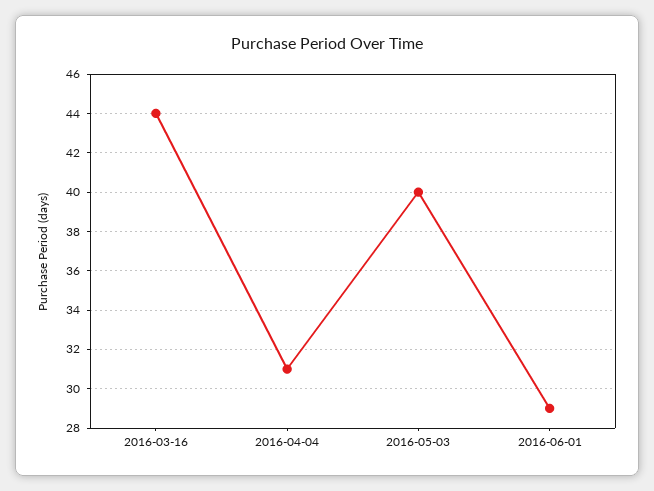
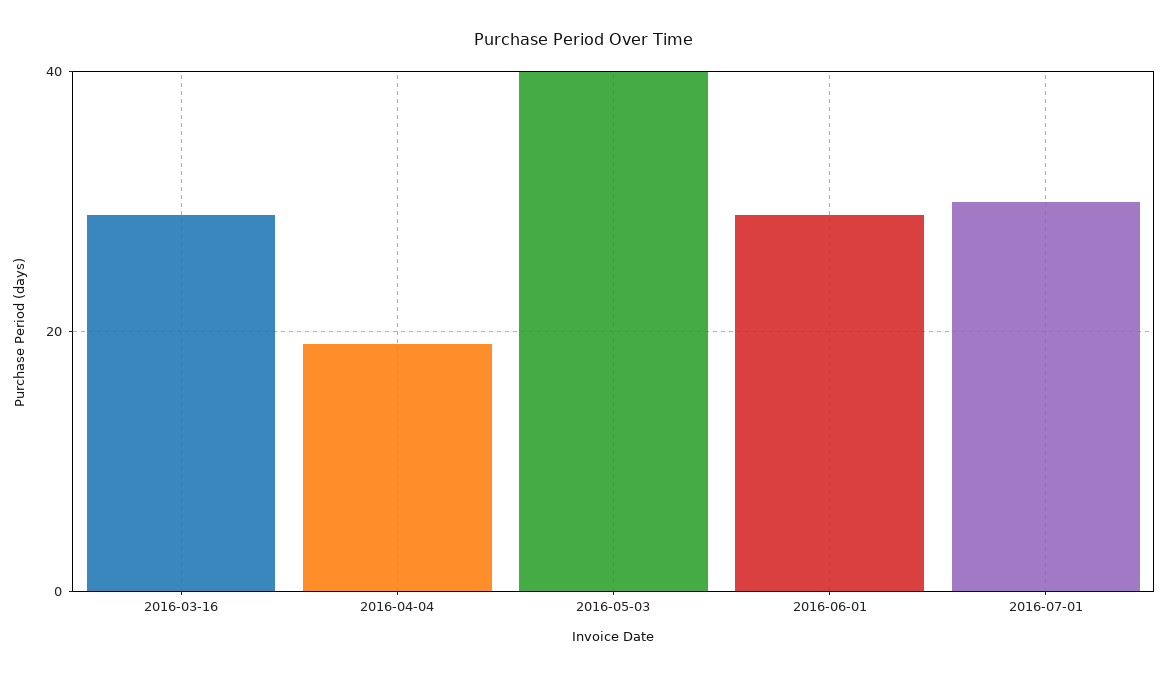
2016-03-16: 44 -> 30
2016-04-04: 31 -> 20
2016-07-01: none -> 30

